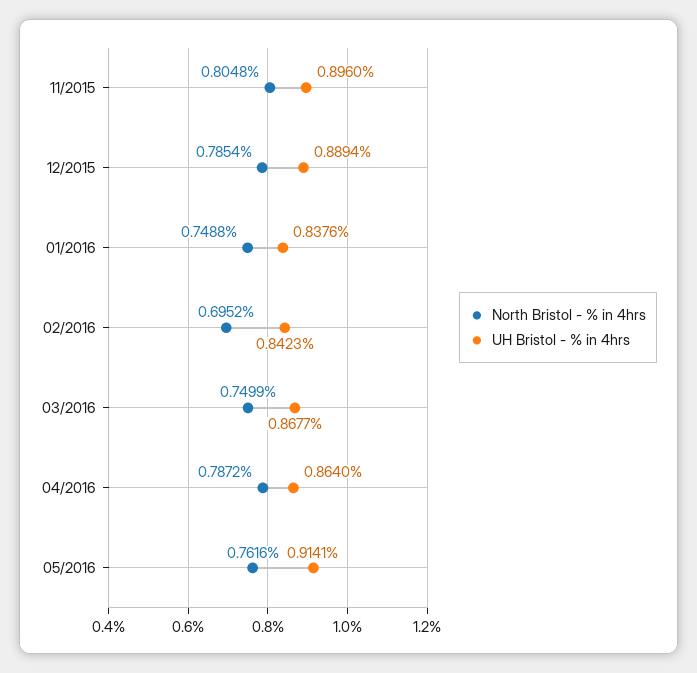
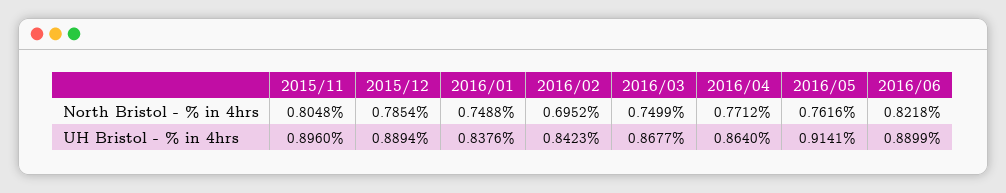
North Bristol - % in 4hrs, 04/2016: 0.7872 -> 0.7712
North Bristol - % in 4hrs, 2016/06: none -> 0.8218
UH Bristol - % in 4hrs, 2016/06: none -> 0.8899

